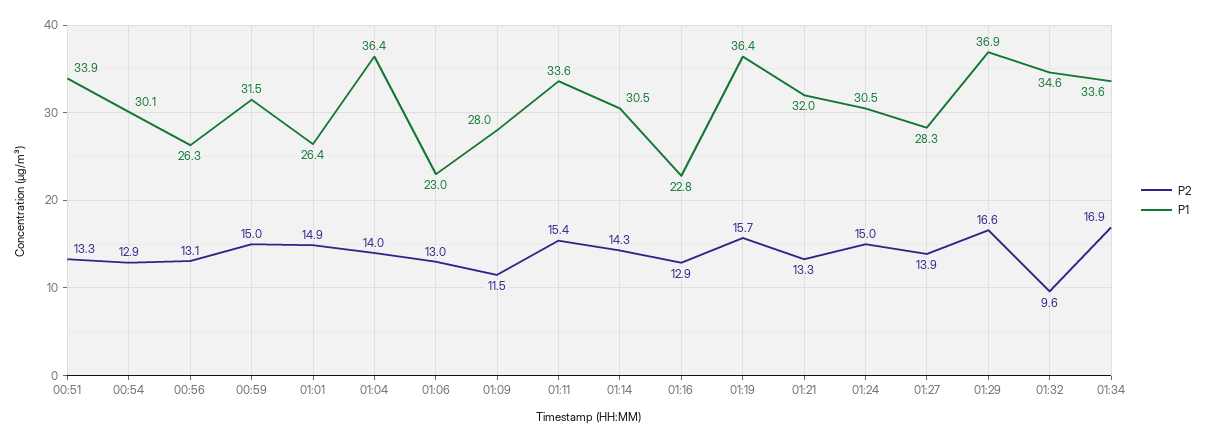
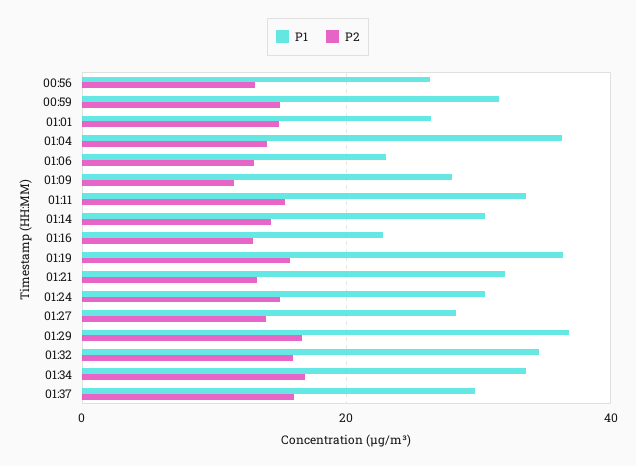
P2, 00:51: 13.3 -> none
P1, 00:51: 33.9 -> none
P2, 00:54: 12.9 -> none
P1, 00:54: 30.1 -> none
P2, 01:32: 9.6 -> 16
P1, 01:37: none -> 30
P2, 01:37: none -> 16

